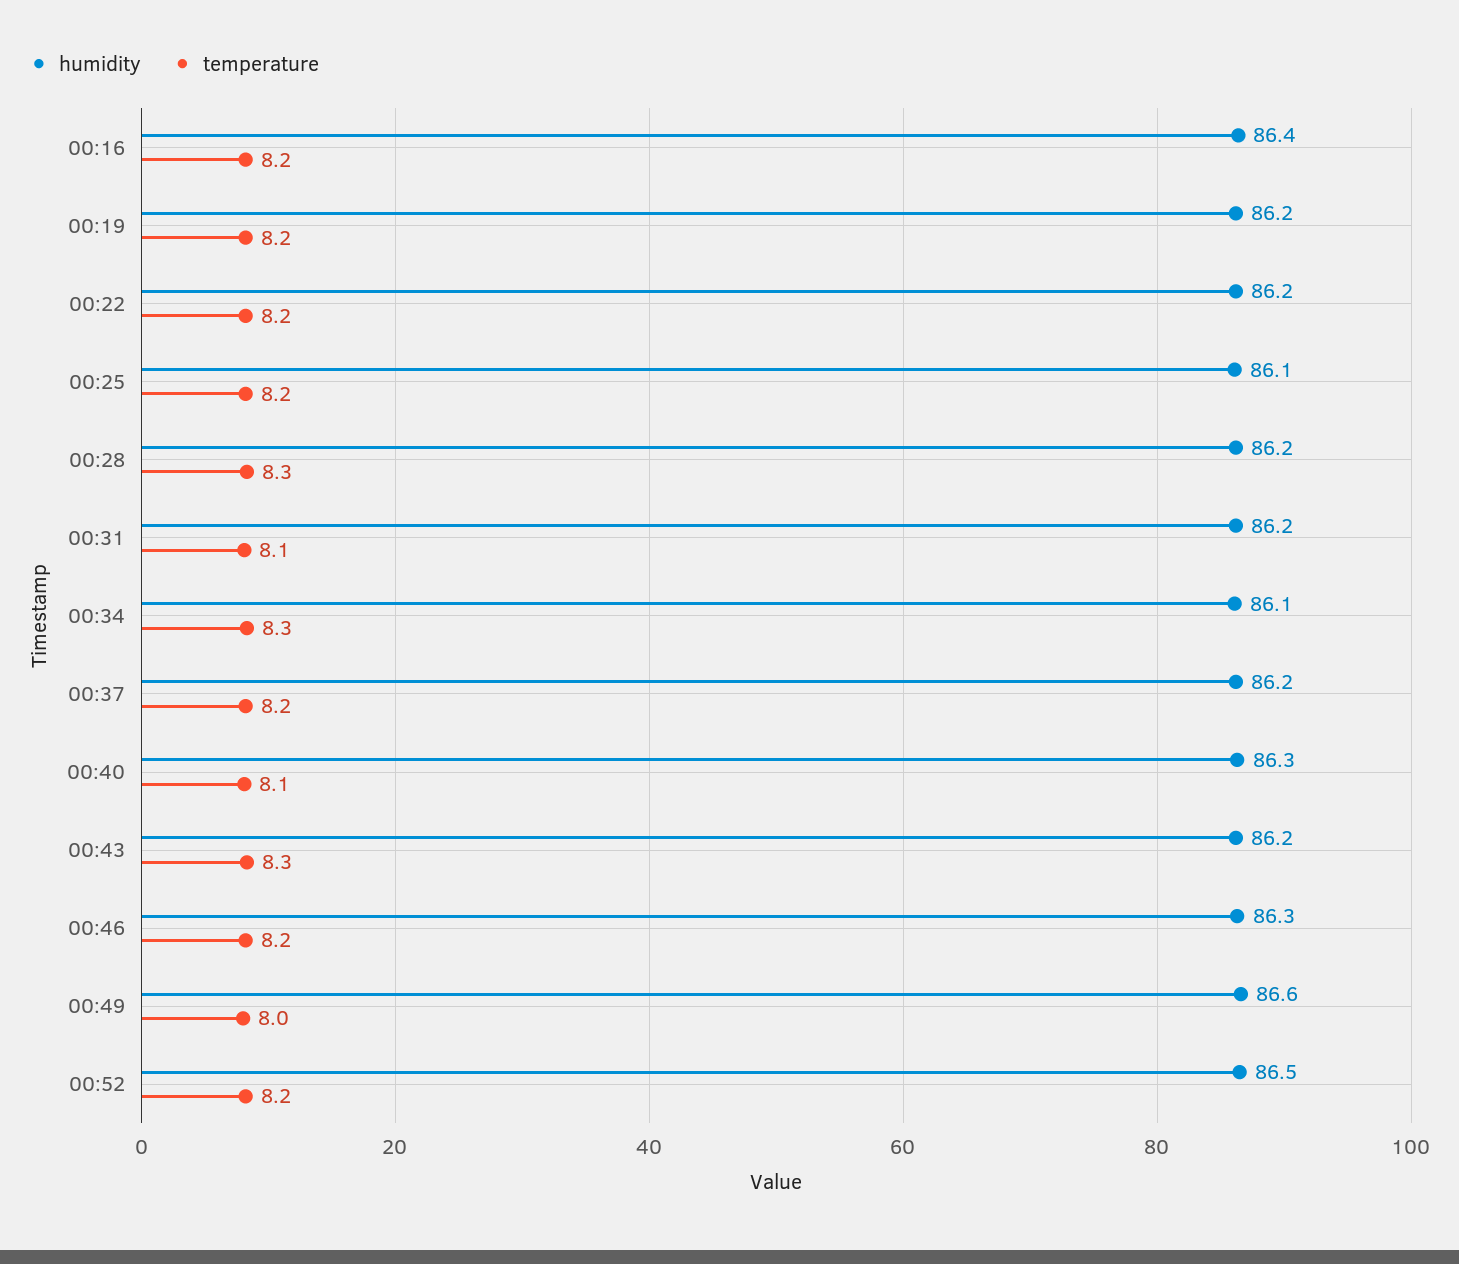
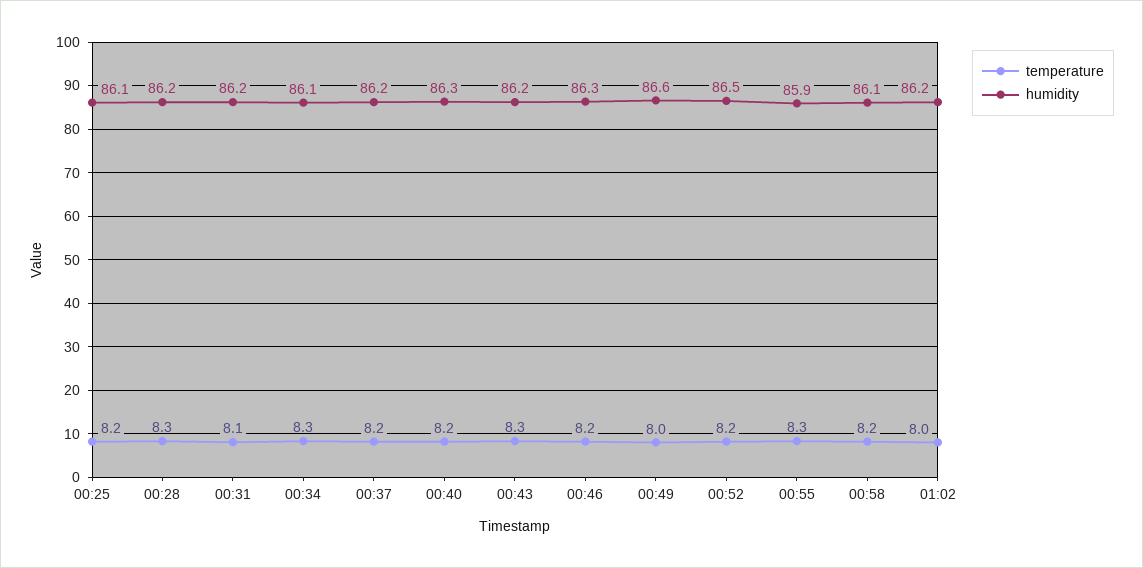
humidity, 00:16: 86.4 -> none
temperature, 00:16: 8.2 -> none
humidity, 00:19: 86.2 -> none
temperature, 00:19: 8.2 -> none
humidity, 00:22: 86.2 -> none
temperature, 00:22: 8.2 -> none
temperature, 00:40: 8.1 -> 8.2
temperature, 00:55: none -> 8.3
humidity, 00:55: none -> 85.9
temperature, 00:58: none -> 8.2
humidity, 00:58: none -> 86.1
temperature, 01:02: none -> 8
humidity, 01:02: none -> 86.2

